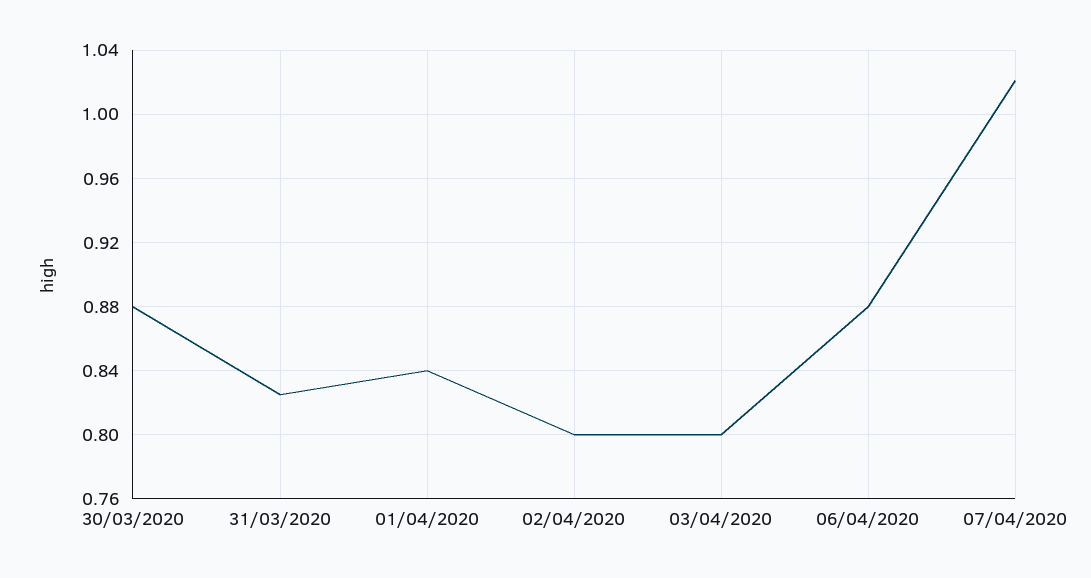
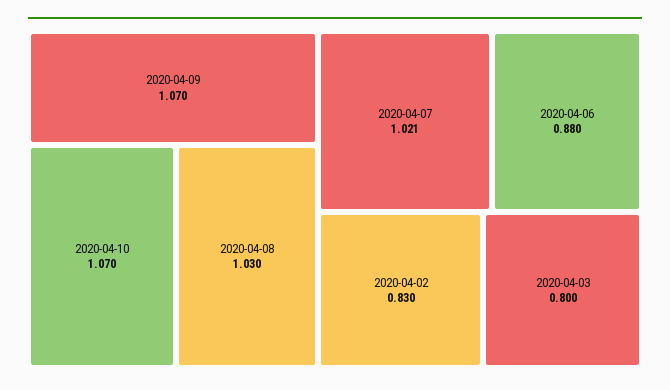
30/03/2020: 0.88 -> none
31/03/2020: 0.825 -> none
01/04/2020: 0.84 -> none
02/04/2020: 0.8 -> 0.83
2020-04-09: none -> 1.07
2020-04-10: none -> 1.07
2020-04-08: none -> 1.03

